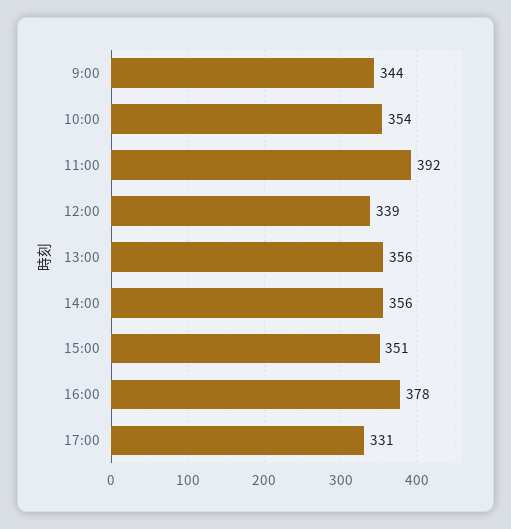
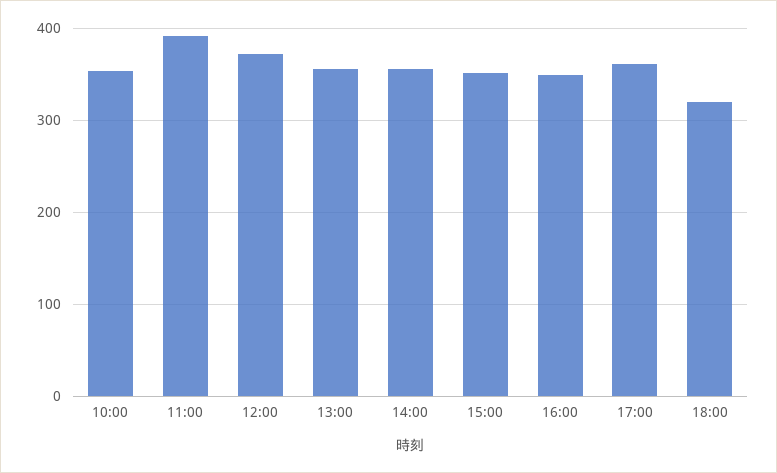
9:00: 344 -> none
12:00: 339 -> 370
16:00: 378 -> 350
17:00: 331 -> 360
18:00: none -> 320

